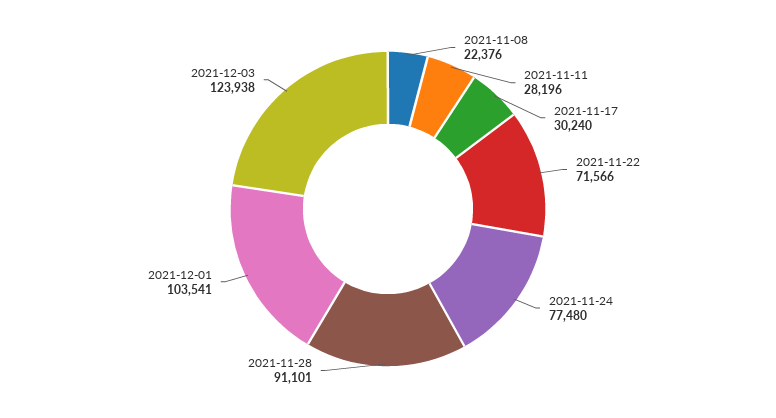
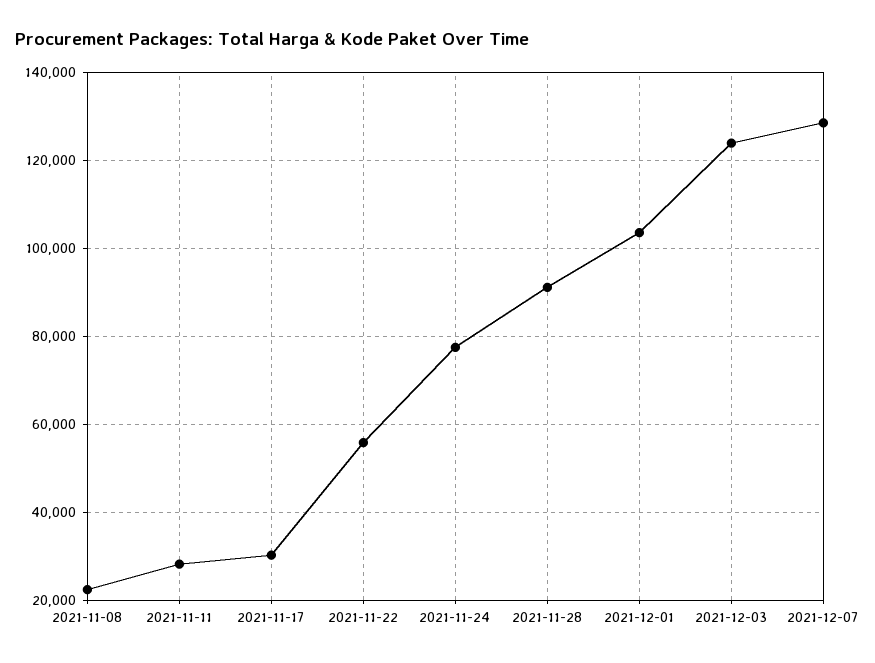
2021-11-22: 71566 -> 56000
2021-12-07: none -> 128000

